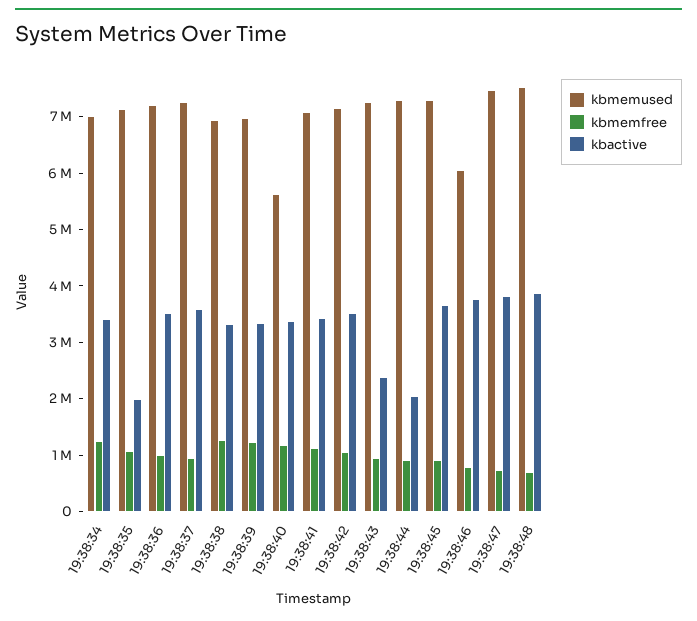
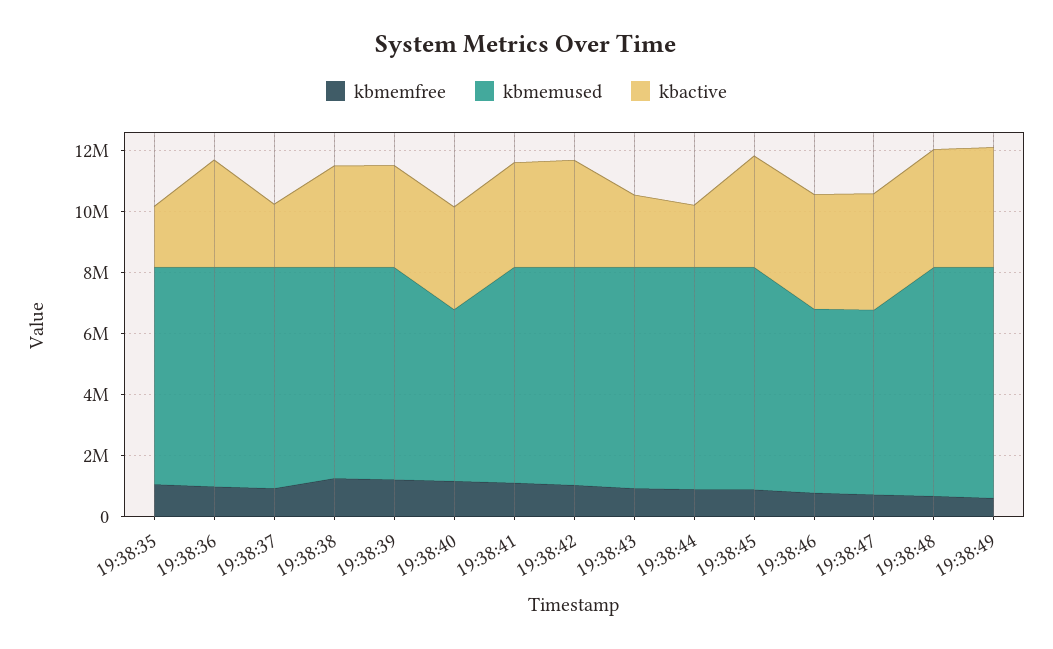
kbmemused, 19:38:34: 7000000 -> none
kbmemfree, 19:38:34: 1200000 -> none
kbactive, 19:38:34: 3400000 -> none
kbactive, 19:38:37: 3600000 -> 2000000
kbmemused, 19:38:47: 7400000 -> 6000000
kbmemfree, 19:38:49: none -> 500000
kbmemused, 19:38:49: none -> 7500000
kbactive, 19:38:49: none -> 4000000

